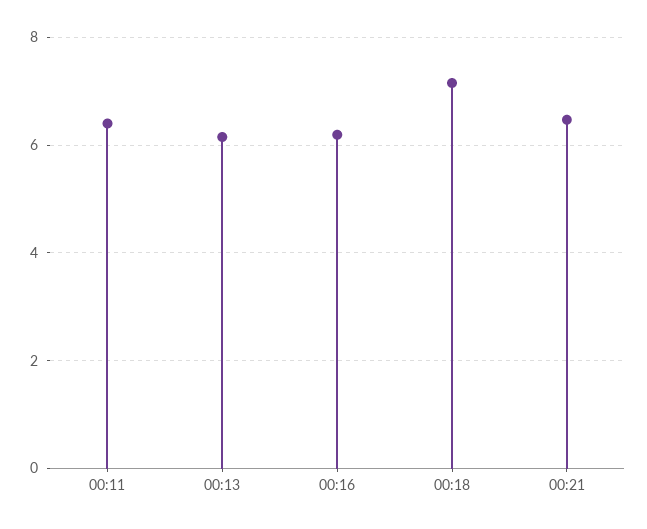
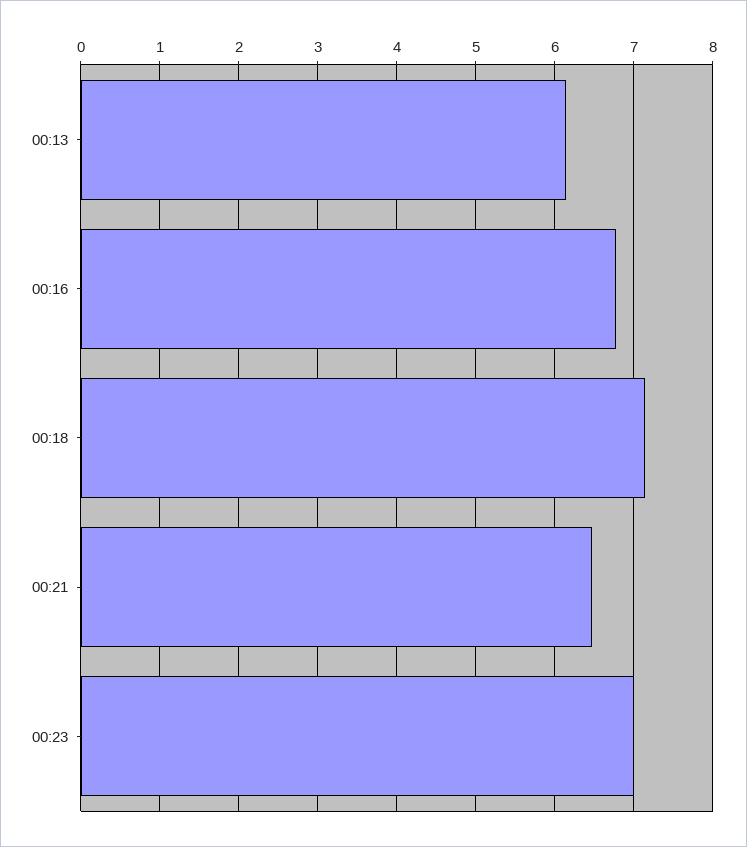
00:11: 6.4 -> none
00:16: 6.2 -> 6.8
00:23: none -> 7

